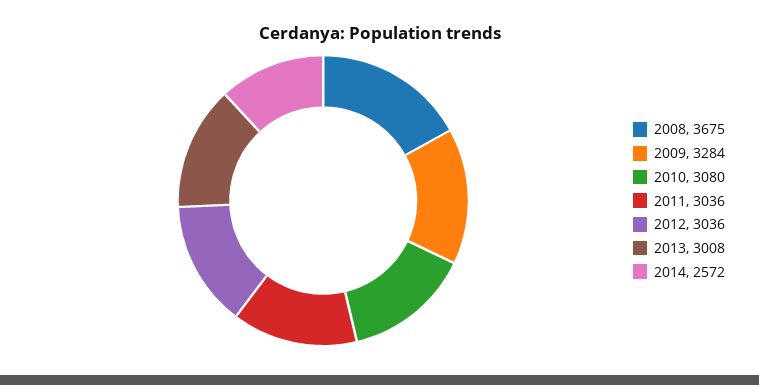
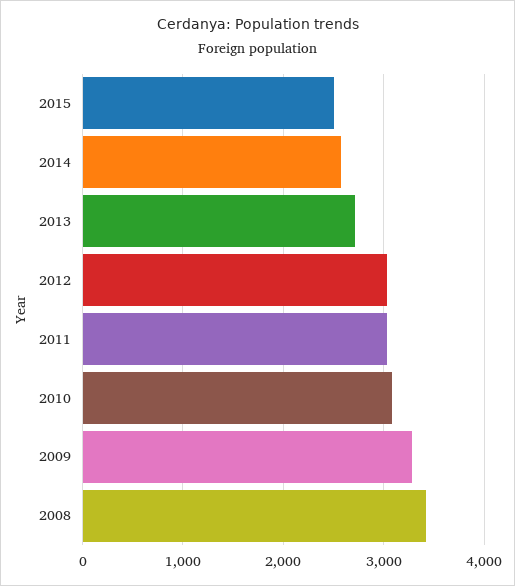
2008: 3675 -> 3400
2013: 3008 -> 2700
2015: none -> 2500

